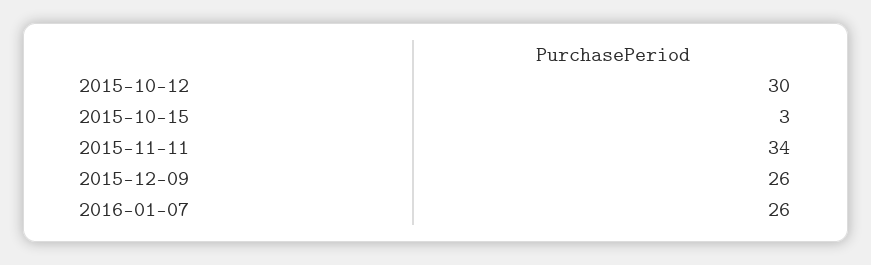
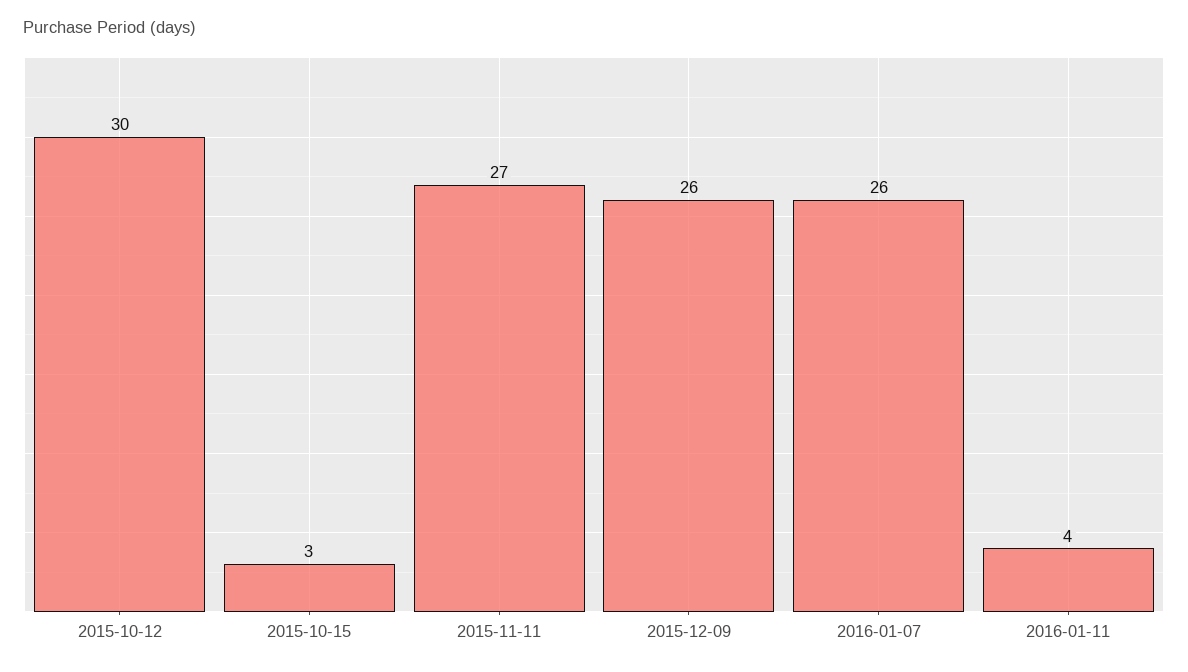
2015-11-11: 34 -> 27
2016-01-11: none -> 4

